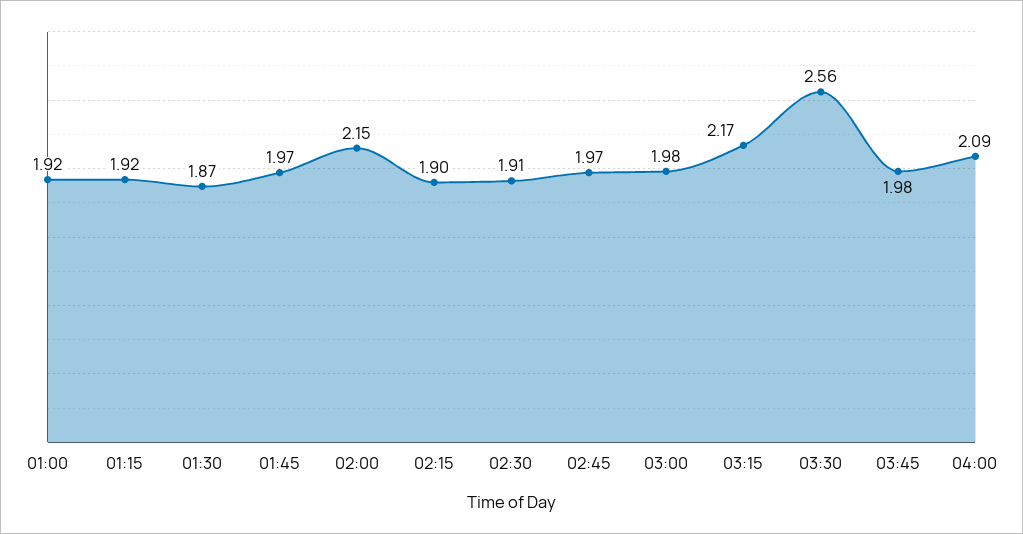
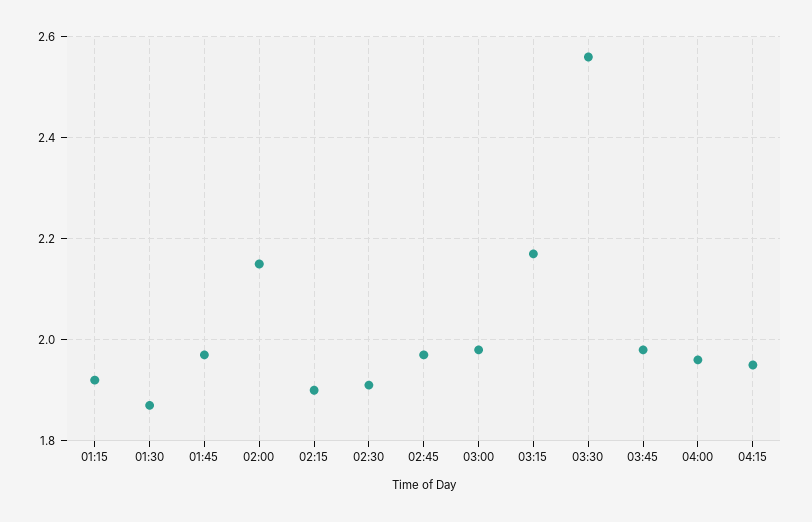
01:00: 1.92 -> none
04:00: 2.09 -> 1.95
04:15: none -> 1.95

